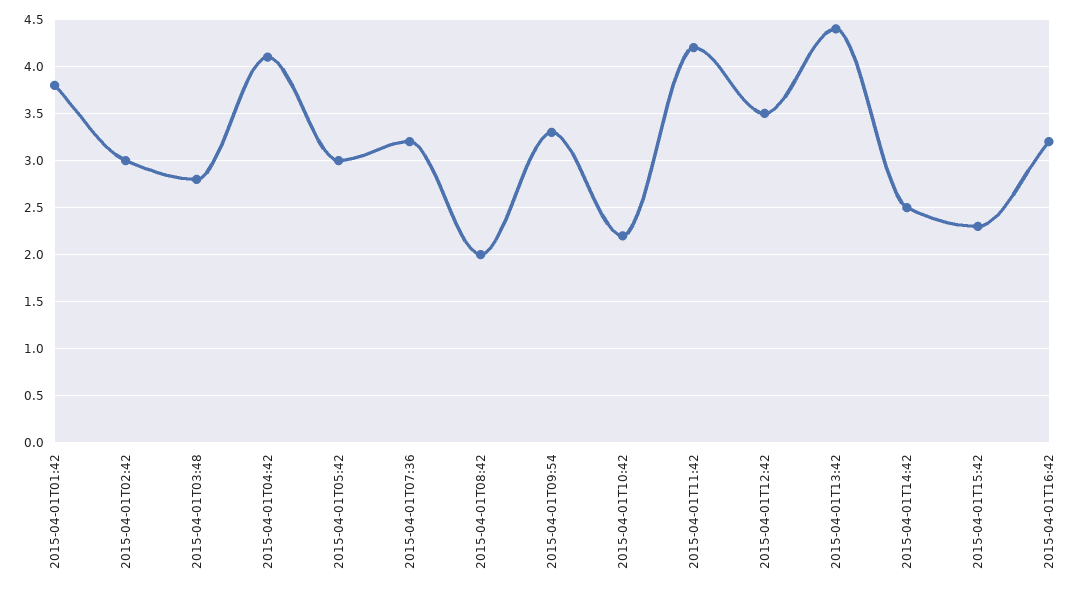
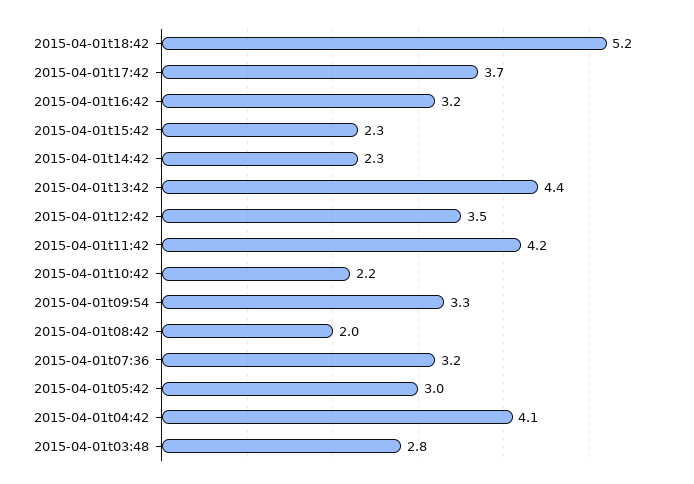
2015-04-01T01:42: 3.8 -> none
2015-04-01T02:42: 3 -> none
2015-04-01T14:42: 2.5 -> 2.3
2015-04-01t18:42: none -> 5.2
2015-04-01t17:42: none -> 3.7

